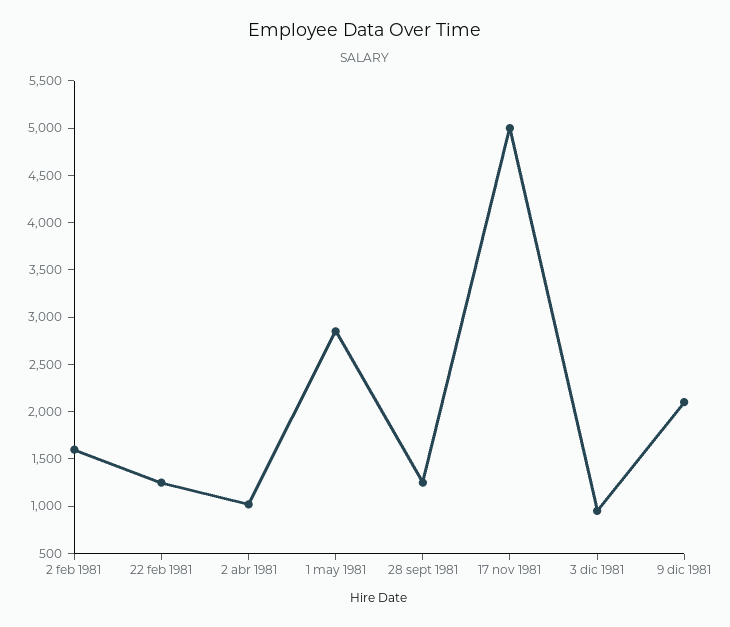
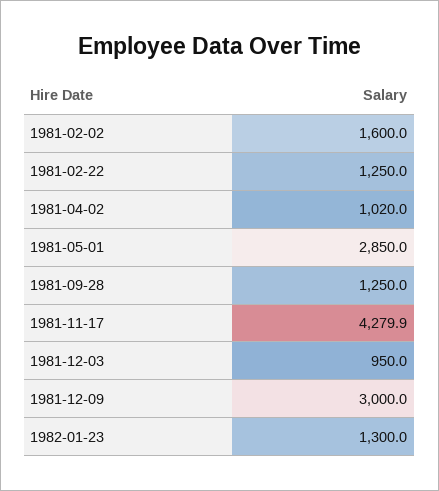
17 nov 1981: 5000 -> 4279.9
9 dic 1981: 2100 -> 3000
1982-01-23: none -> 1300

